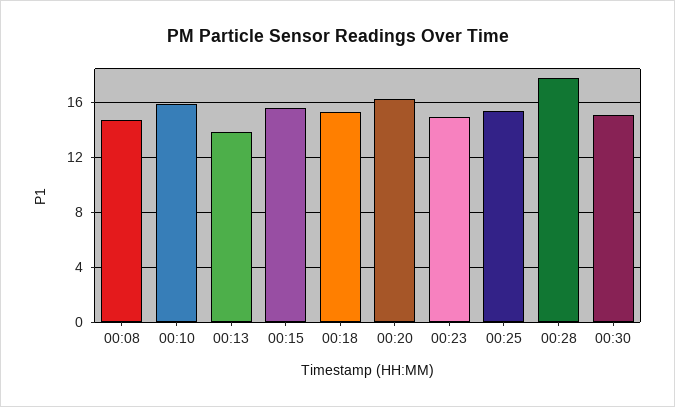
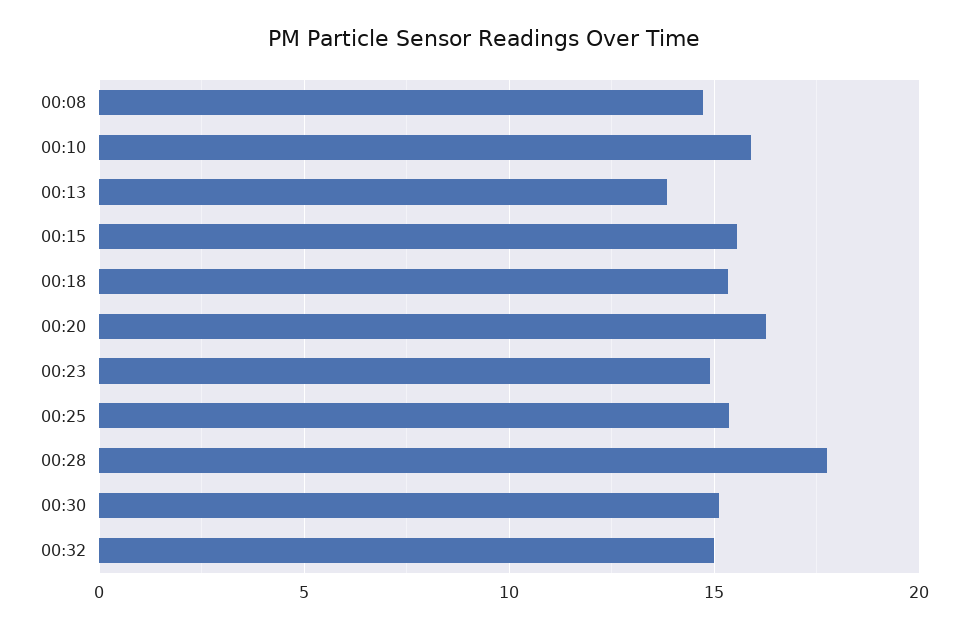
00:32: none -> 15

